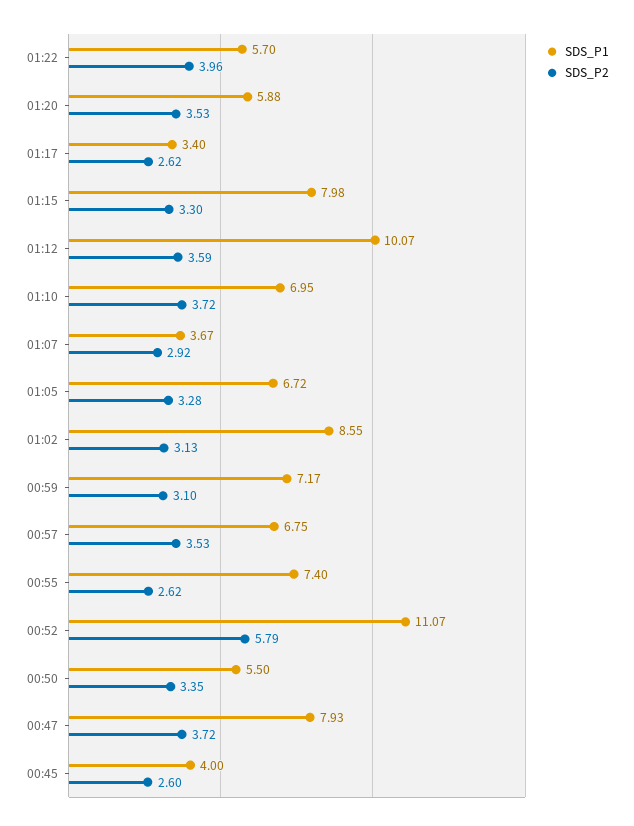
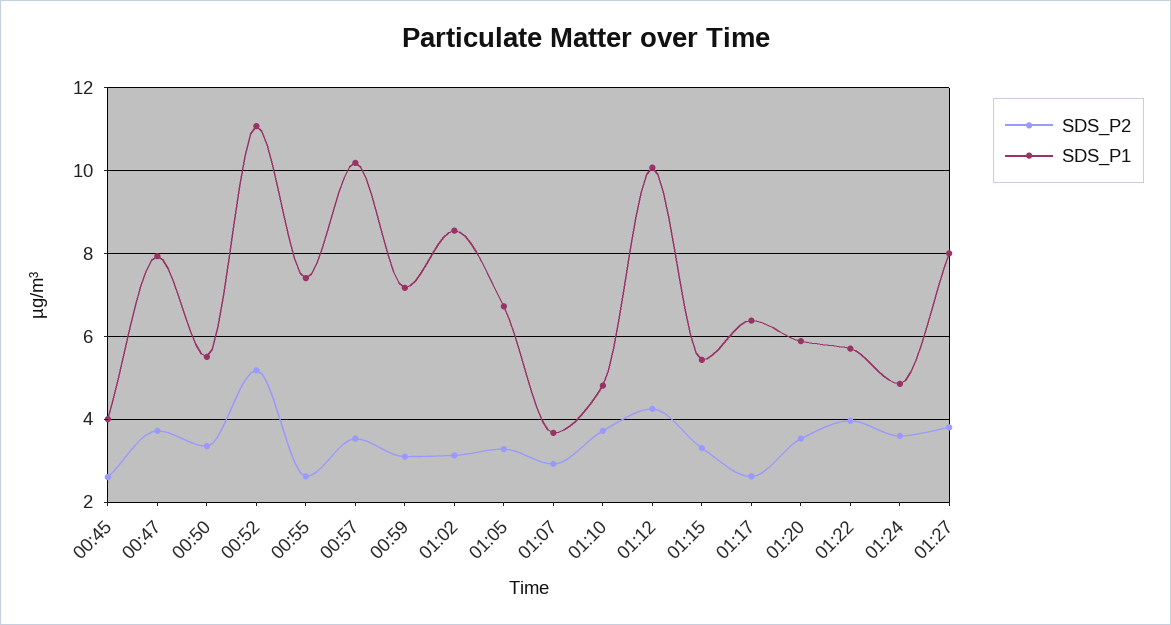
SDS_P1, 01:17: 3.4 -> 6.4
SDS_P1, 01:15: 7.98 -> 5.4
SDS_P2, 01:12: 3.59 -> 4.2
SDS_P1, 01:10: 6.95 -> 4.8
SDS_P1, 00:57: 6.75 -> 10.2
SDS_P2, 00:52: 5.79 -> 5.2
SDS_P2, 01:24: none -> 3.6
SDS_P1, 01:24: none -> 4.8
SDS_P2, 01:27: none -> 3.8
SDS_P1, 01:27: none -> 8

